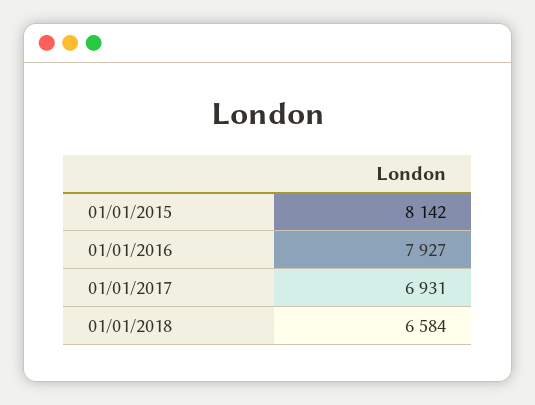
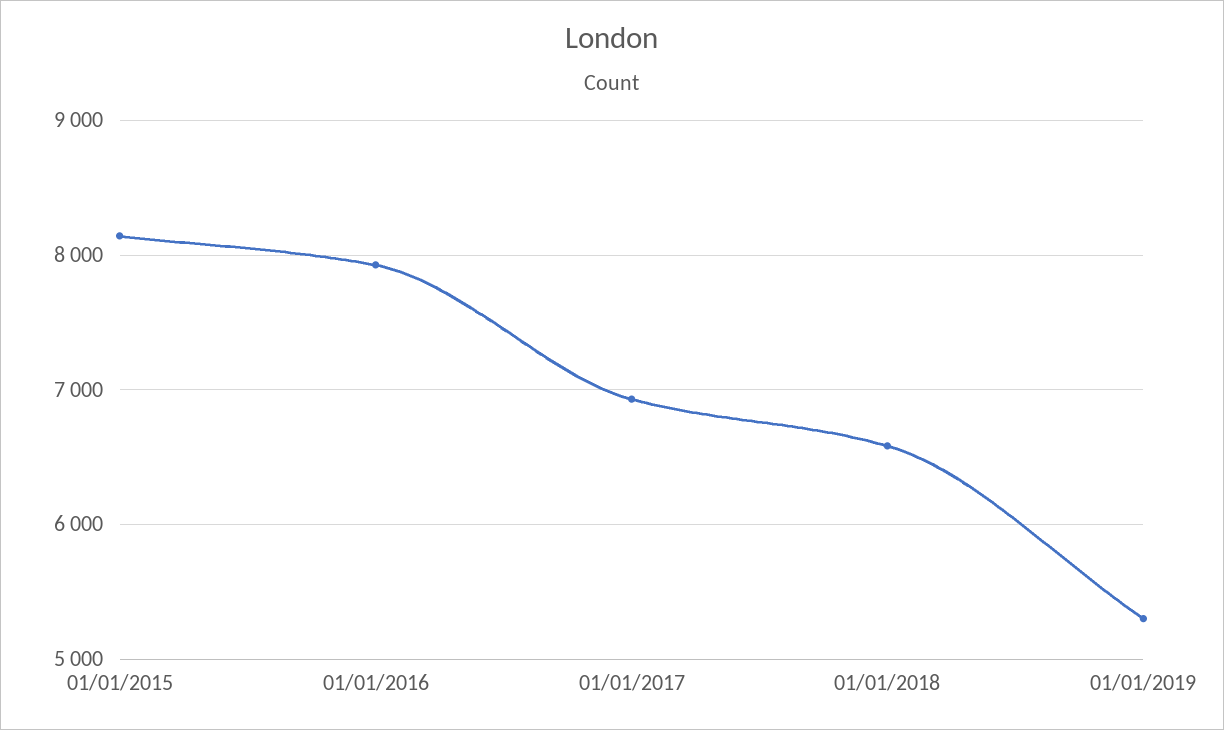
01/01/2019: none -> 5300

